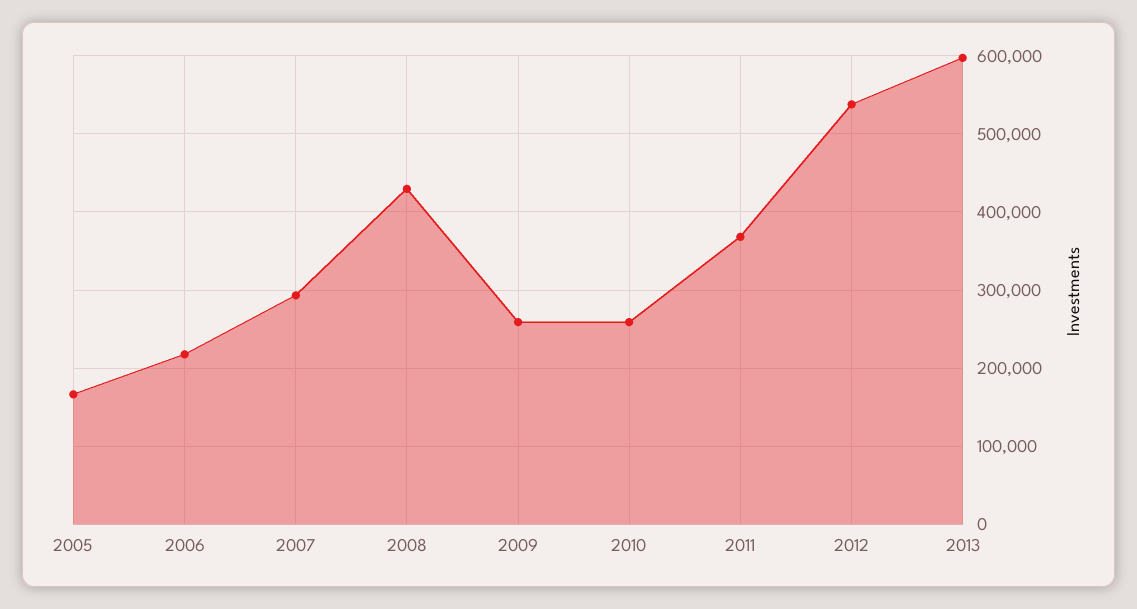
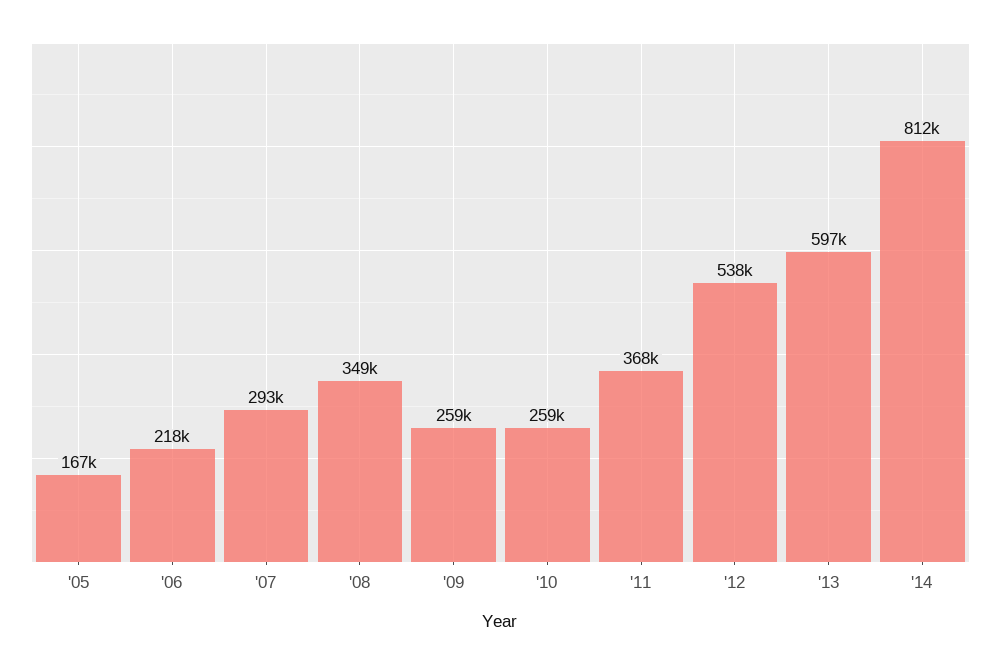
2008: 430000 -> 349000
'14: none -> 812000

